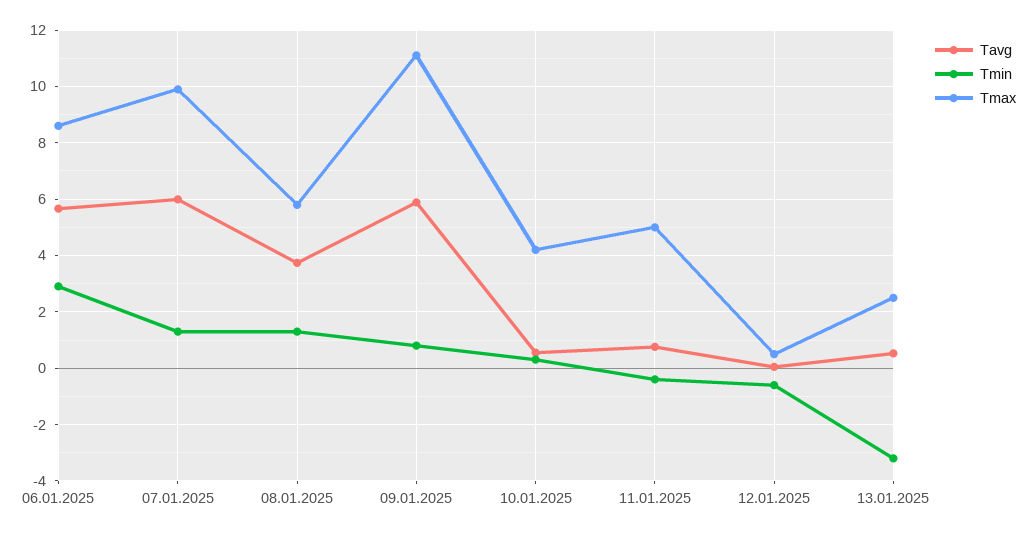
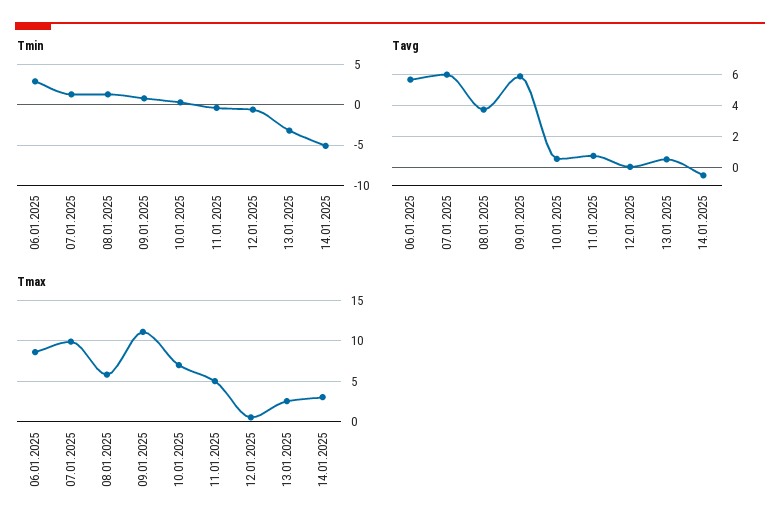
Tmax, 10.01.2025: 4.25 -> 7
Tmin, 14.01.2025: none -> -5
Tavg, 14.01.2025: none -> -0.5
Tmax, 14.01.2025: none -> 3

